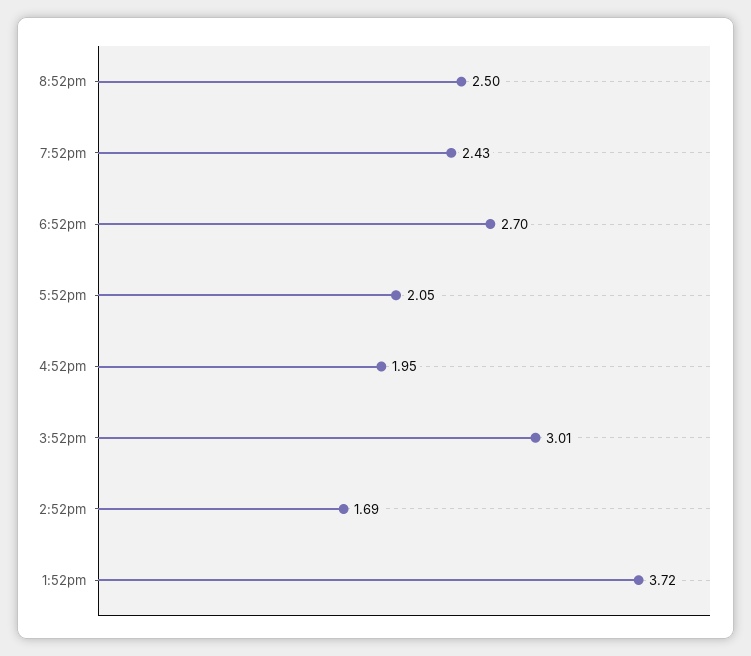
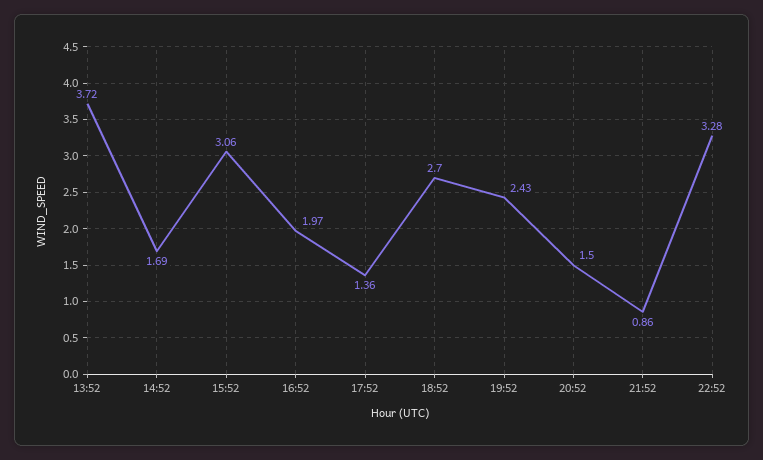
8:52pm: 2.5 -> 1.5
5:52pm: 2.05 -> 1.36
4:52pm: 1.95 -> 1.97
3:52pm: 3.01 -> 3.06
21:52: none -> 0.86
22:52: none -> 3.28

